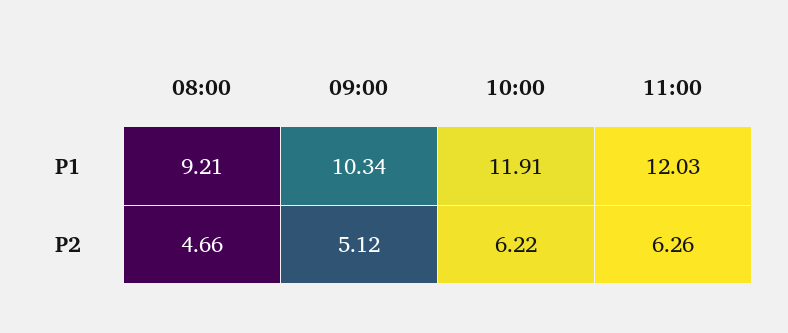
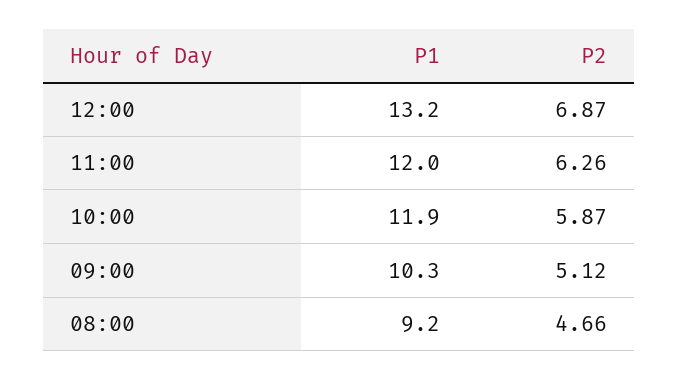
10:00, P2: 6.22 -> 5.87
12:00, P1: none -> 13.2
12:00, P2: none -> 6.87

